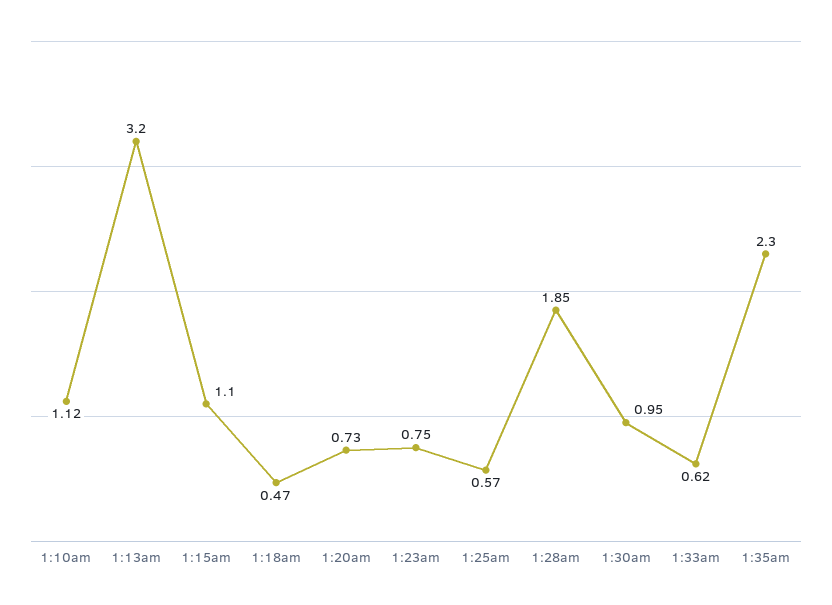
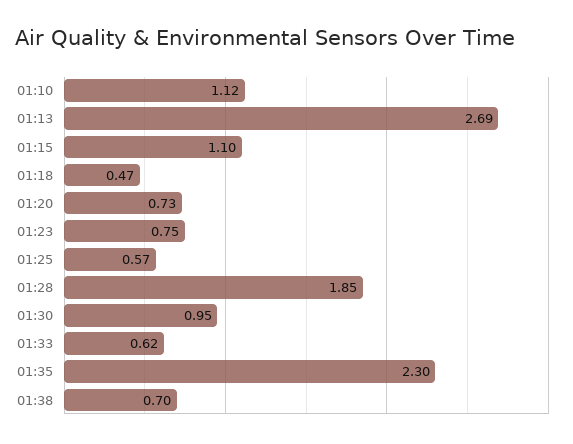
1:13am: 3.2 -> 2.69
01:38: none -> 0.7

